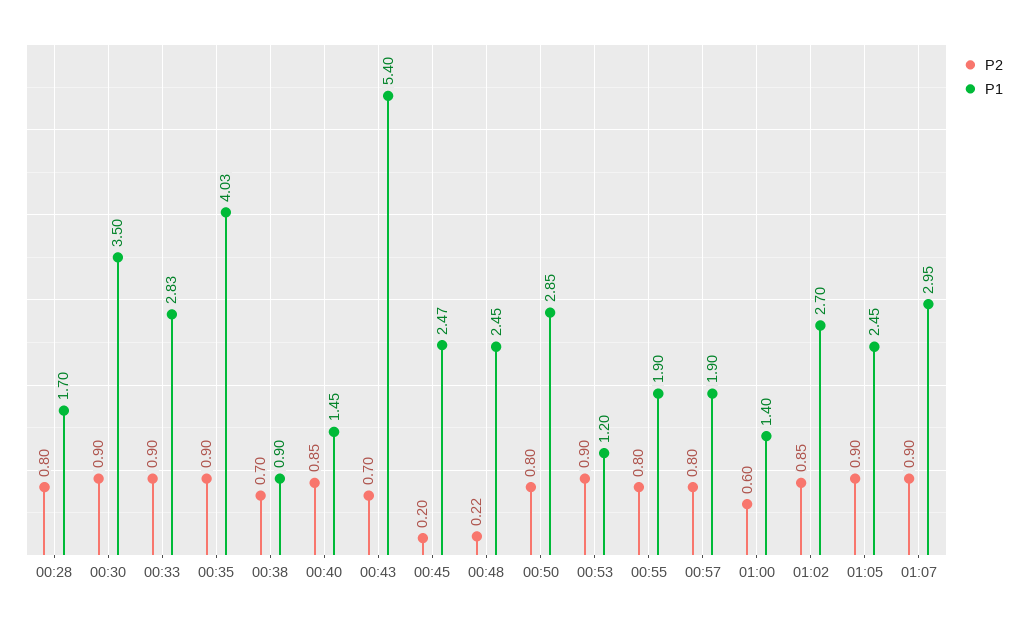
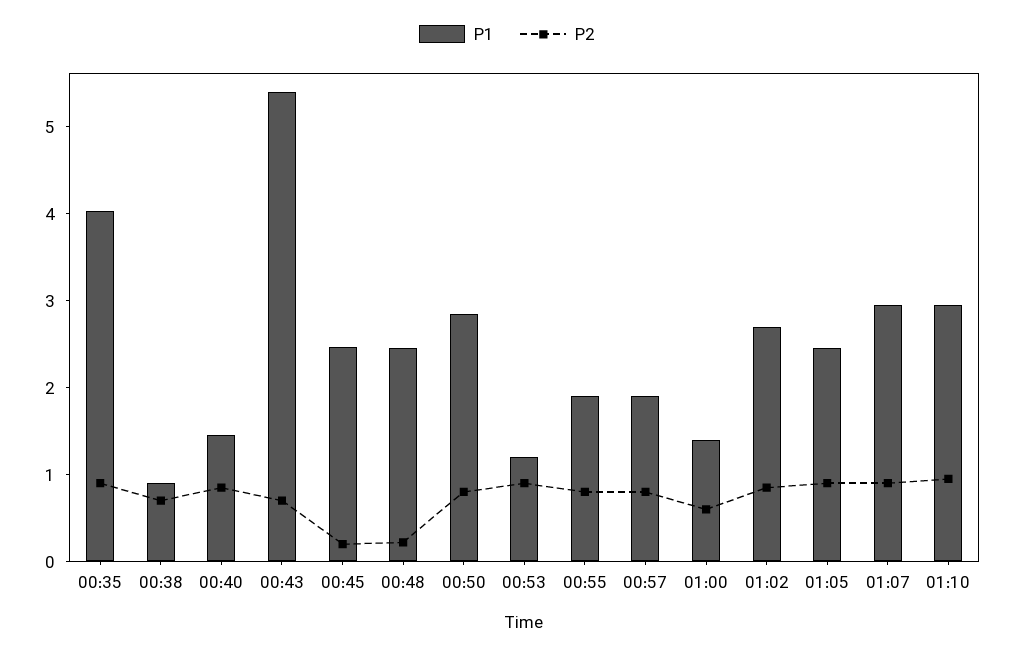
P2, 00:28: 0.8 -> none
P1, 00:28: 1.7 -> none
P2, 00:30: 0.9 -> none
P1, 00:30: 3.5 -> none
P2, 00:33: 0.9 -> none
P1, 00:33: 2.83 -> none
P1, 01:10: none -> 3
P2, 01:10: none -> 1

